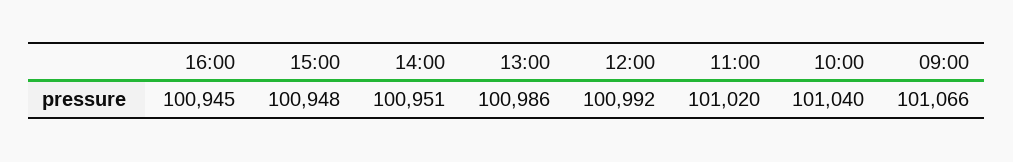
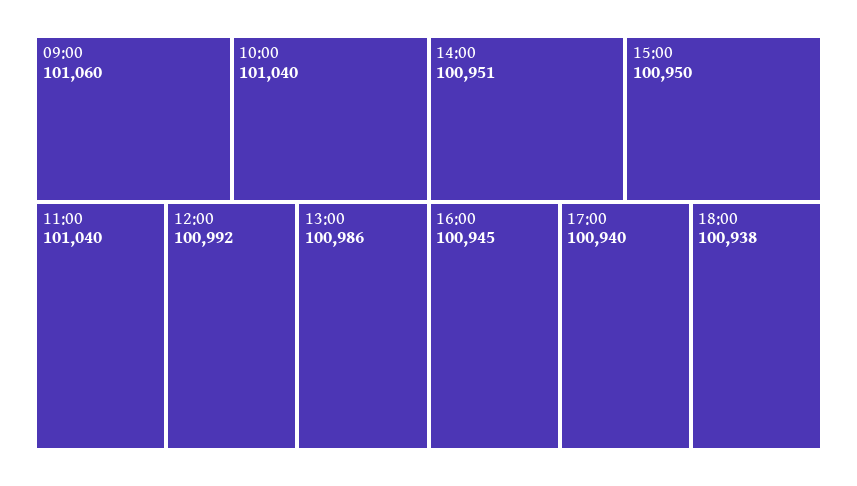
15:00: 100948 -> 100950
11:00: 101020 -> 101040
09:00: 101066 -> 101060
17:00: none -> 100940
18:00: none -> 100938

